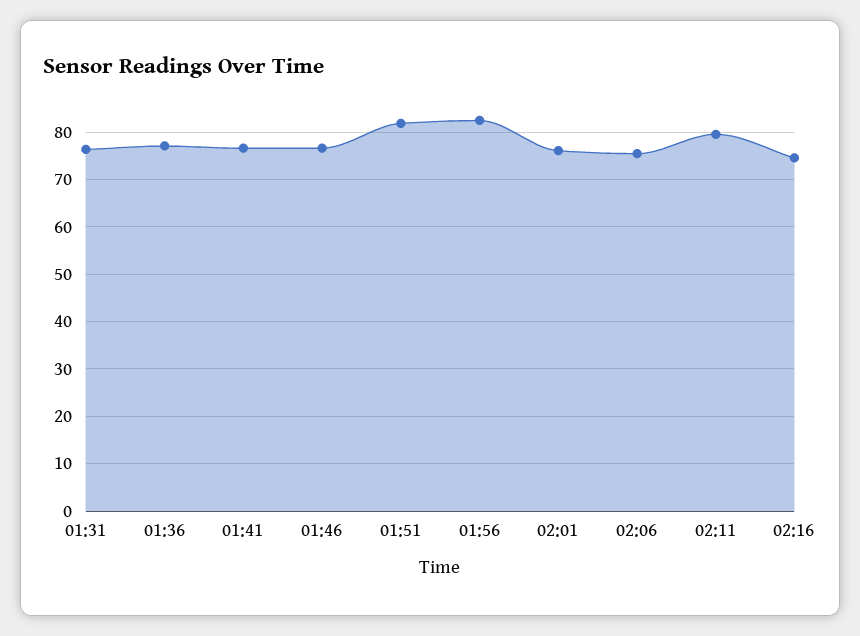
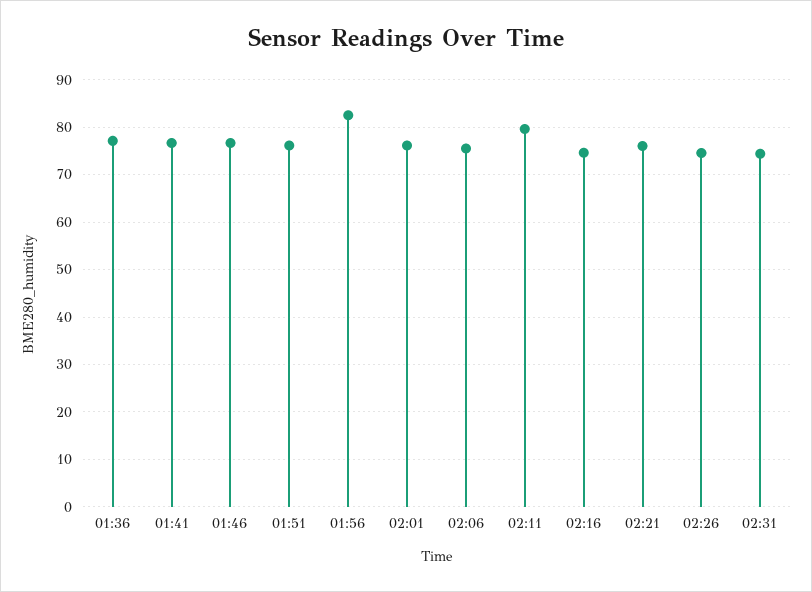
01:31: 76 -> none
01:51: 82 -> 76
02:21: none -> 76
02:26: none -> 74
02:31: none -> 74

